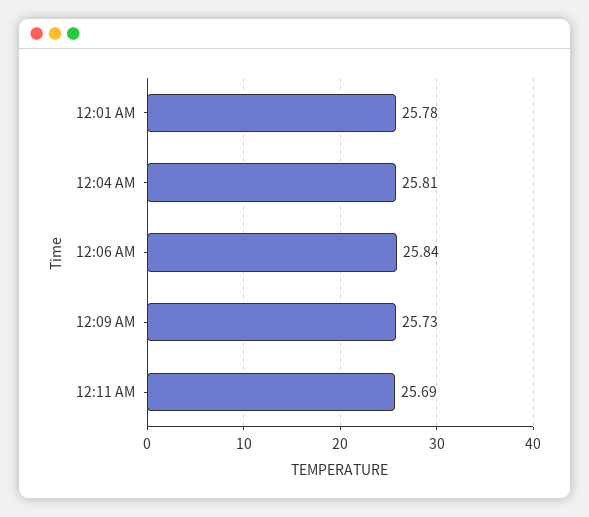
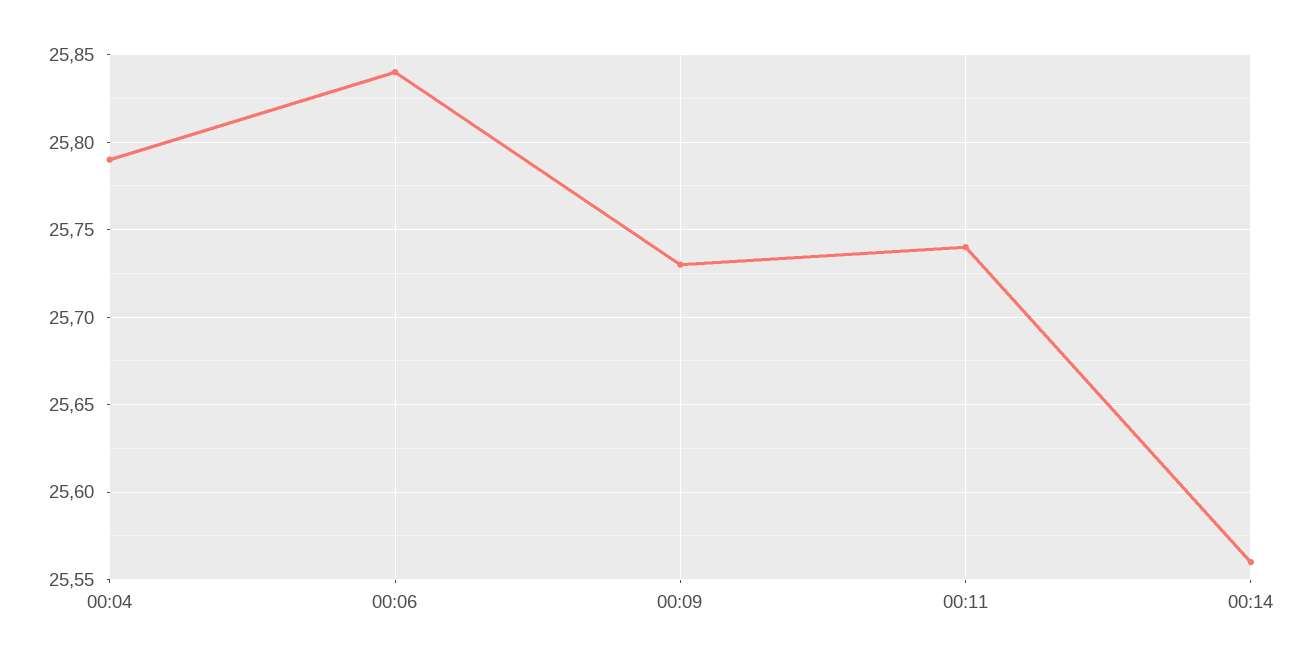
12:01 AM: 25.78 -> none
12:04 AM: 25.81 -> 25.79
12:11 AM: 25.69 -> 25.74
00:14: none -> 25.56

